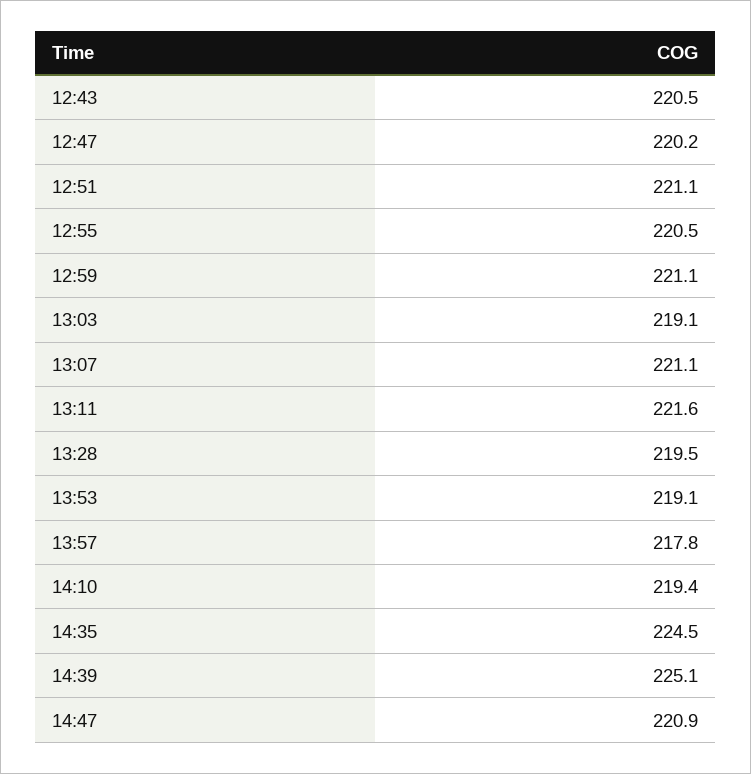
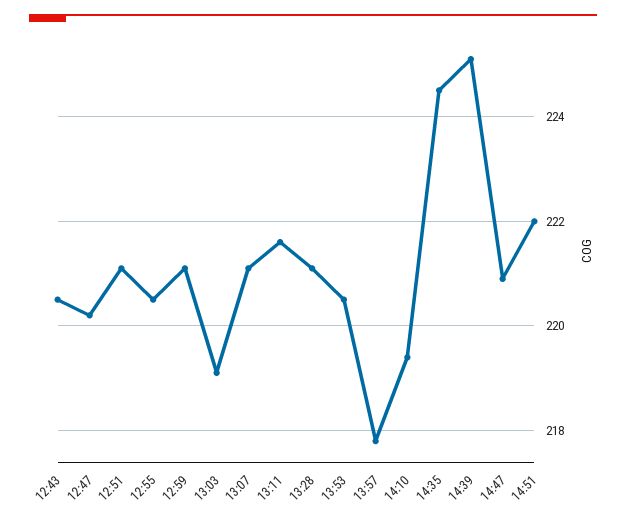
13:28: 219.5 -> 221
13:53: 219.1 -> 220.5
14:51: none -> 222

